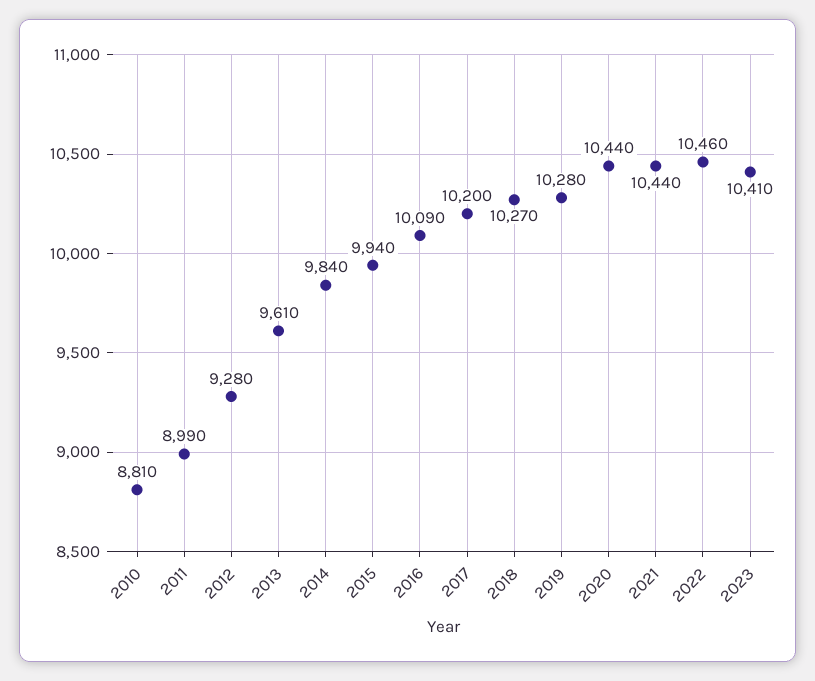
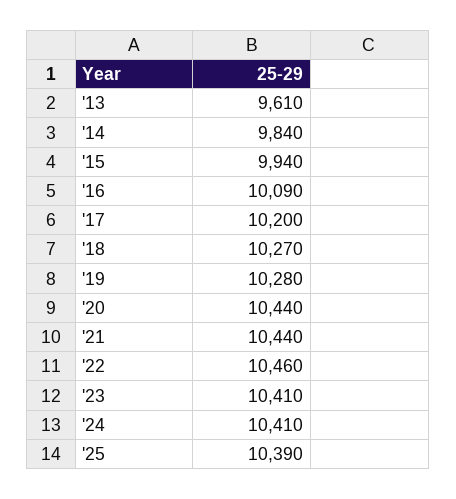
2010: 8810 -> none
2011: 8990 -> none
2012: 9280 -> none
'24: none -> 10410
'25: none -> 10390

